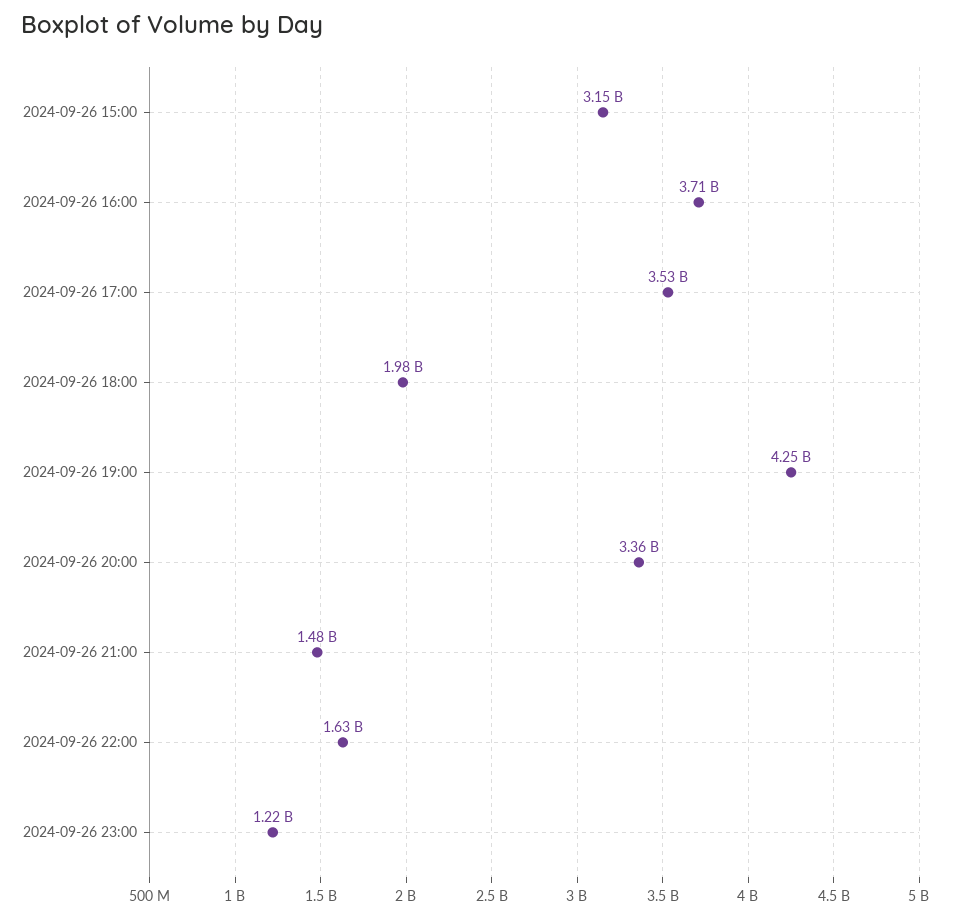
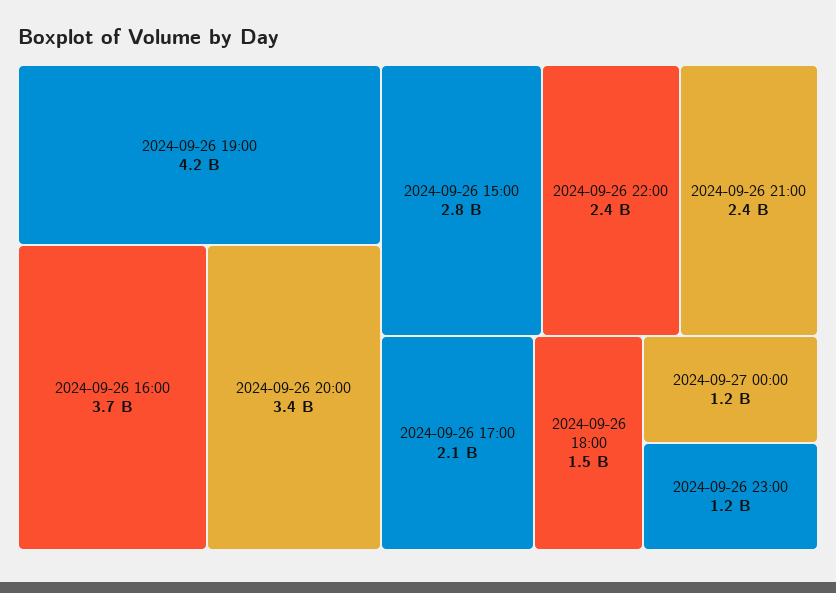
2024-09-26 15:00: 3150000000 -> 2800000000
2024-09-26 17:00: 3530000000 -> 2100000000
2024-09-26 18:00: 1980000000 -> 1500000000
2024-09-26 21:00: 1480000000 -> 2400000000
2024-09-26 22:00: 1630000000 -> 2400000000
2024-09-27 00:00: none -> 1200000000

